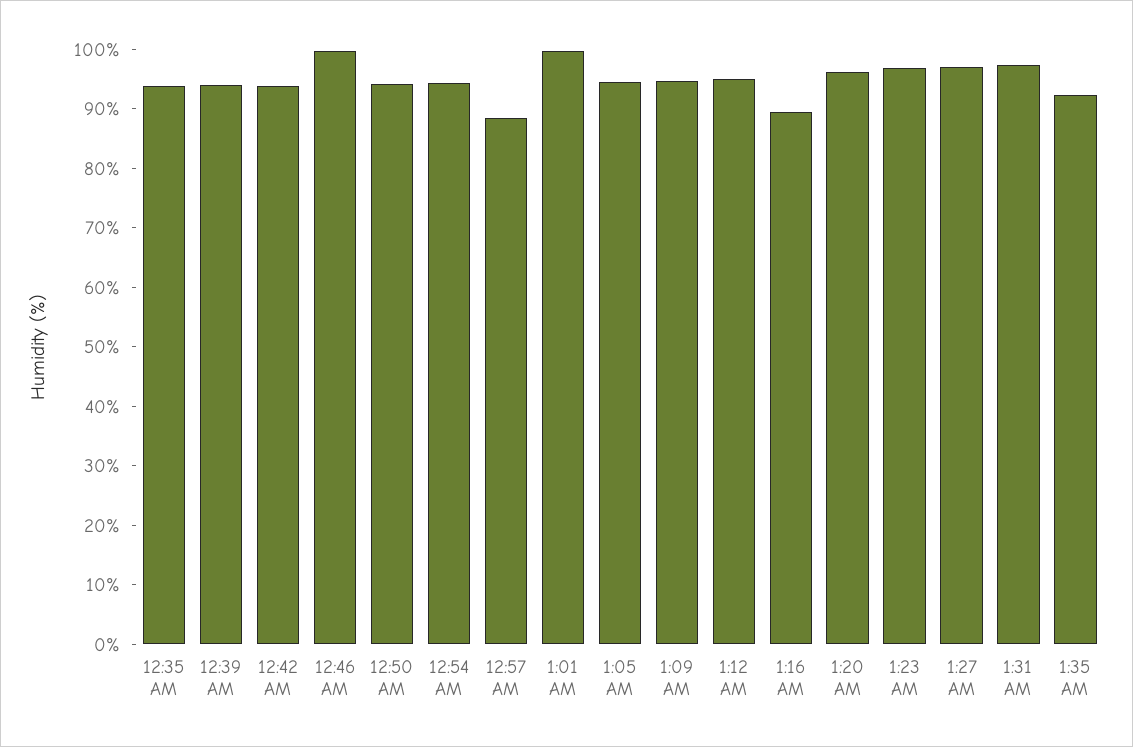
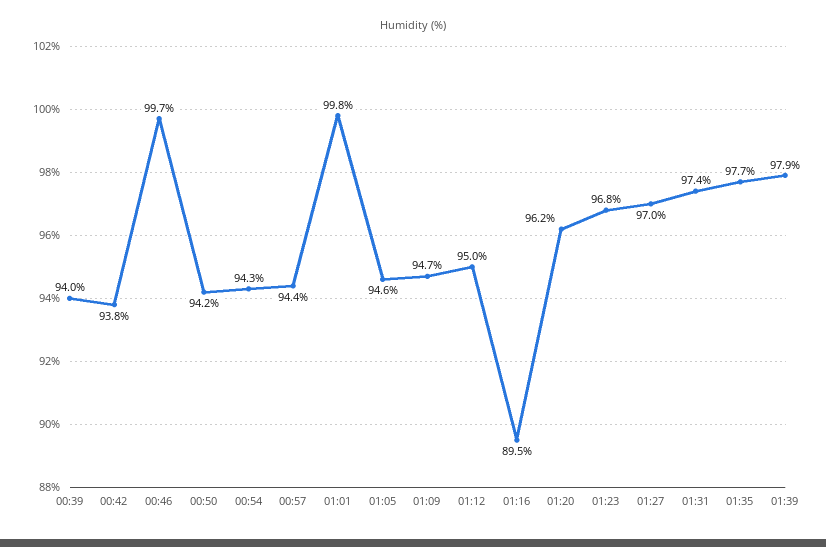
12:35 AM: 94 -> none
12:57 AM: 88 -> 94.4
1:35 AM: 92 -> 97.7
01:39: none -> 97.9

